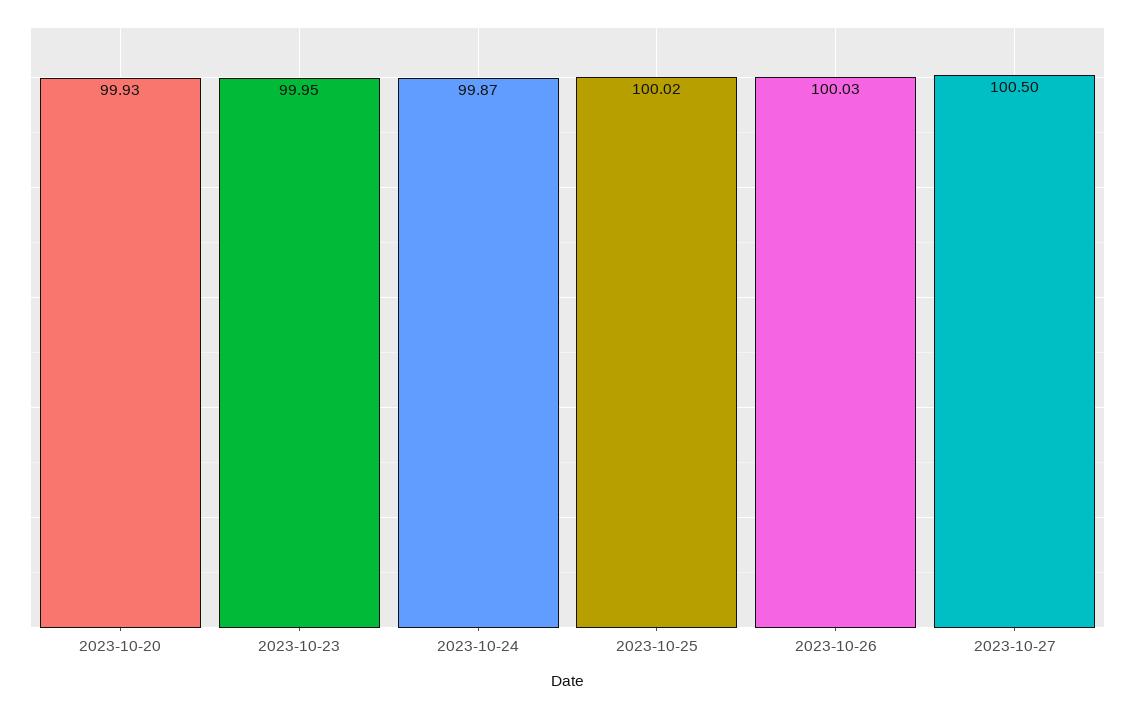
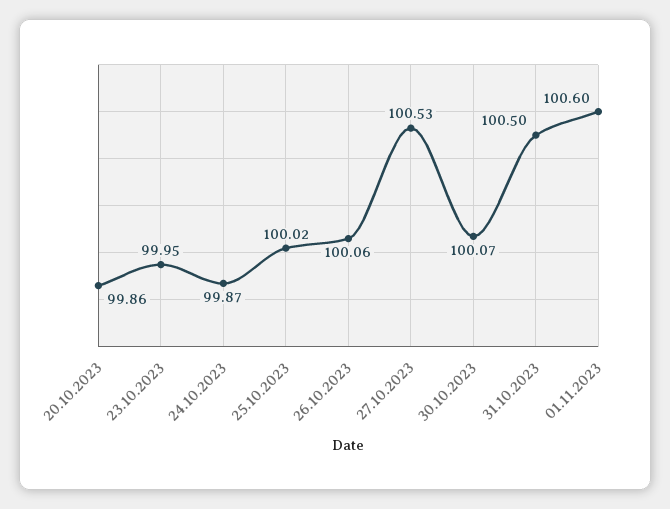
2023-10-20: 99.93 -> 99.86
2023-10-26: 100.03 -> 100.06
2023-10-27: 100.5 -> 100.53
30.10.2023: none -> 100.07
31.10.2023: none -> 100.5
01.11.2023: none -> 100.6

